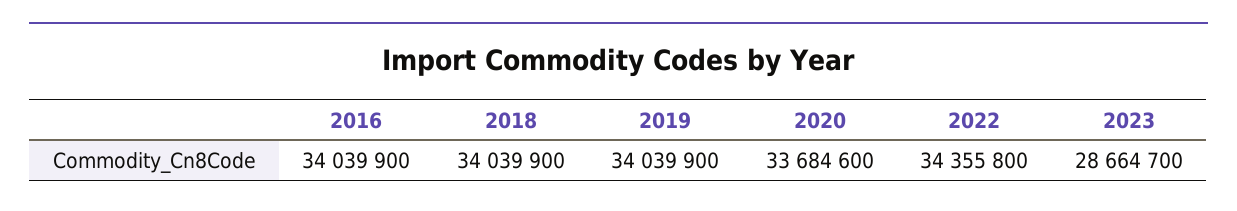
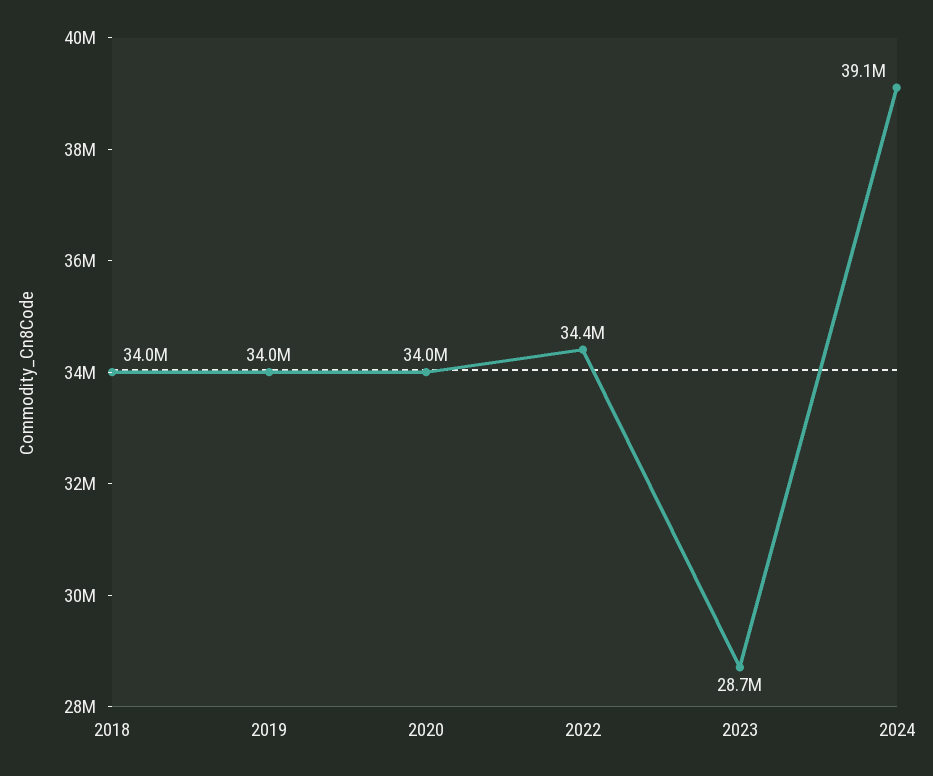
2016: 34039900 -> none
2020: 33684600 -> 34000000
2024: none -> 39100000

